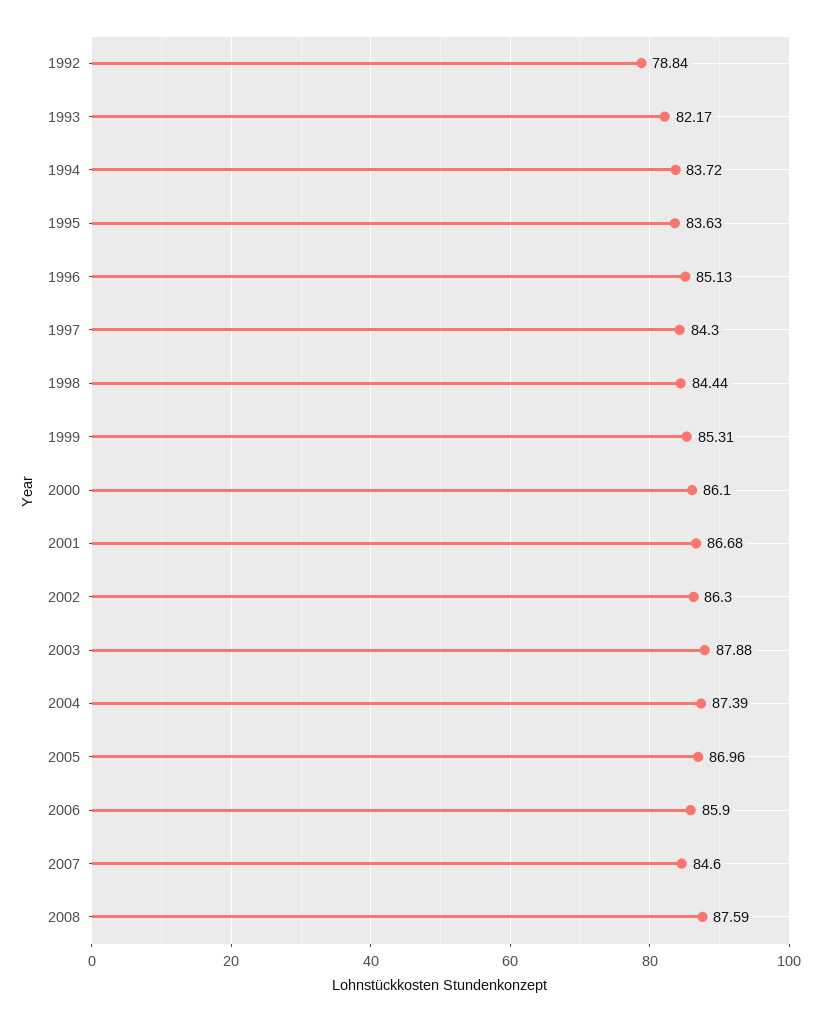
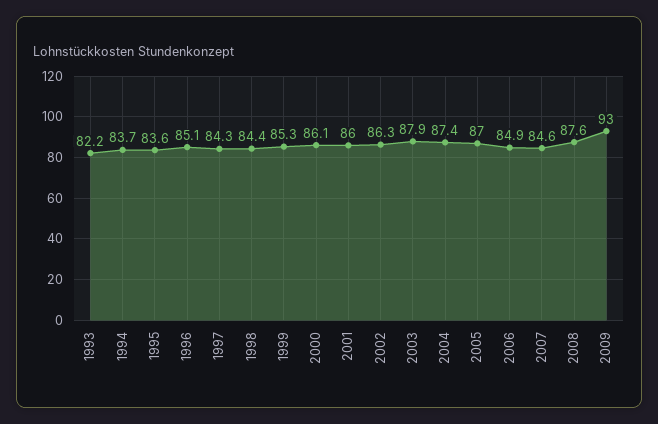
1992: 78.84 -> none
2001: 86.68 -> 86
2006: 85.9 -> 84.9
2009: none -> 93

